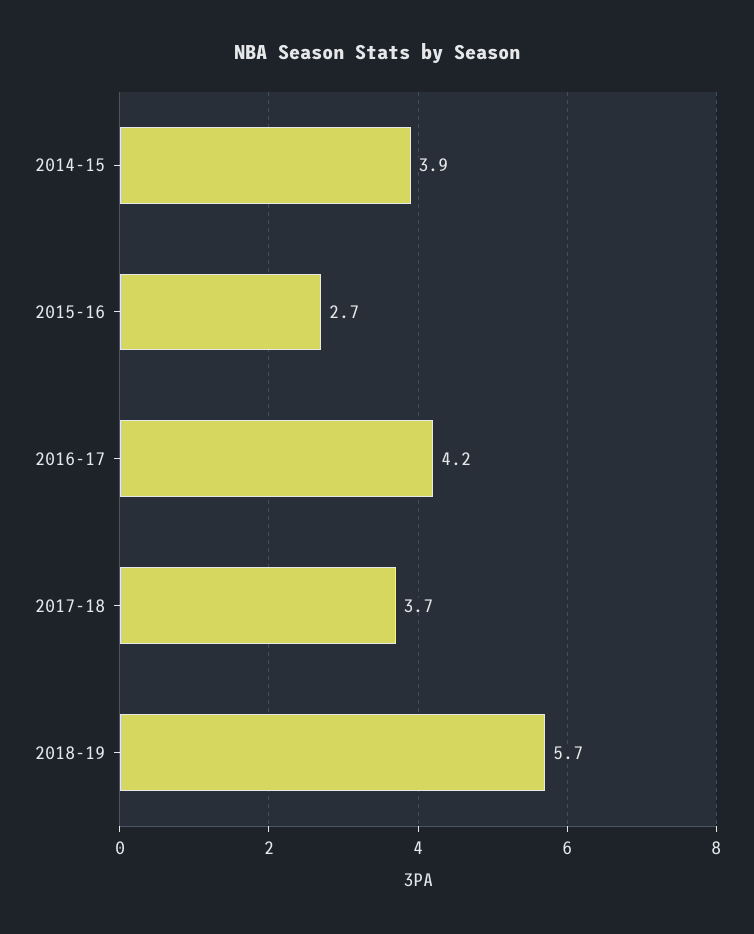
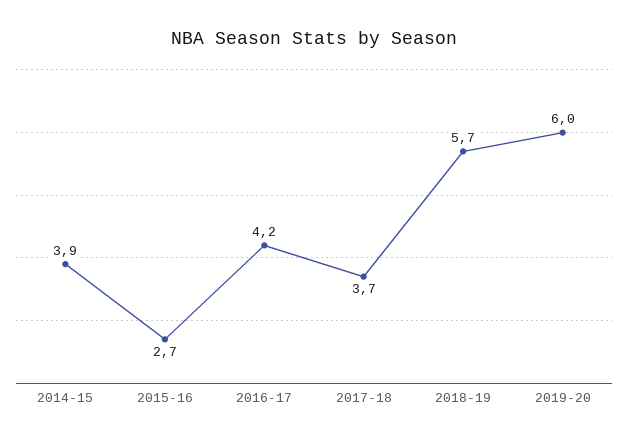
2019-20: none -> 6

